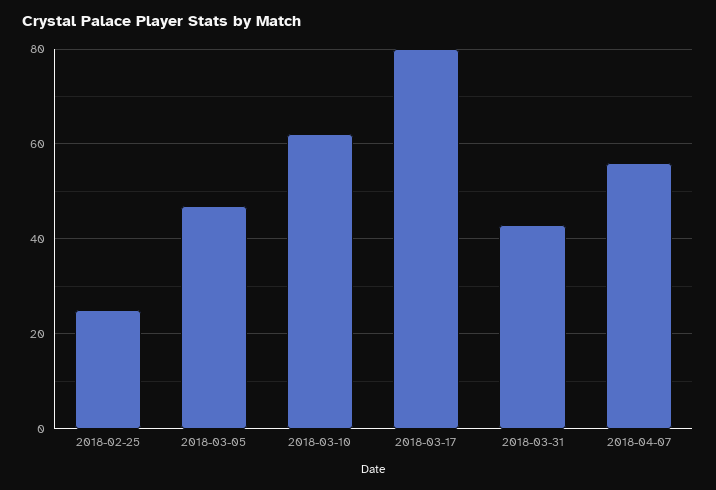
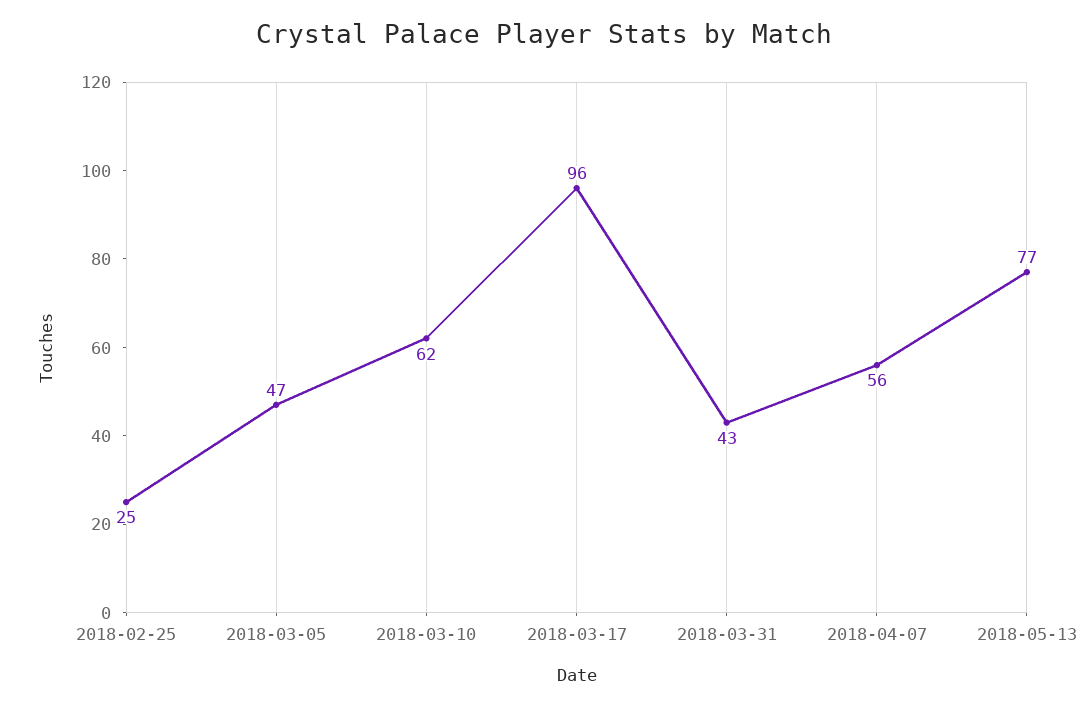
2018-03-17: 80 -> 96
2018-05-13: none -> 77

